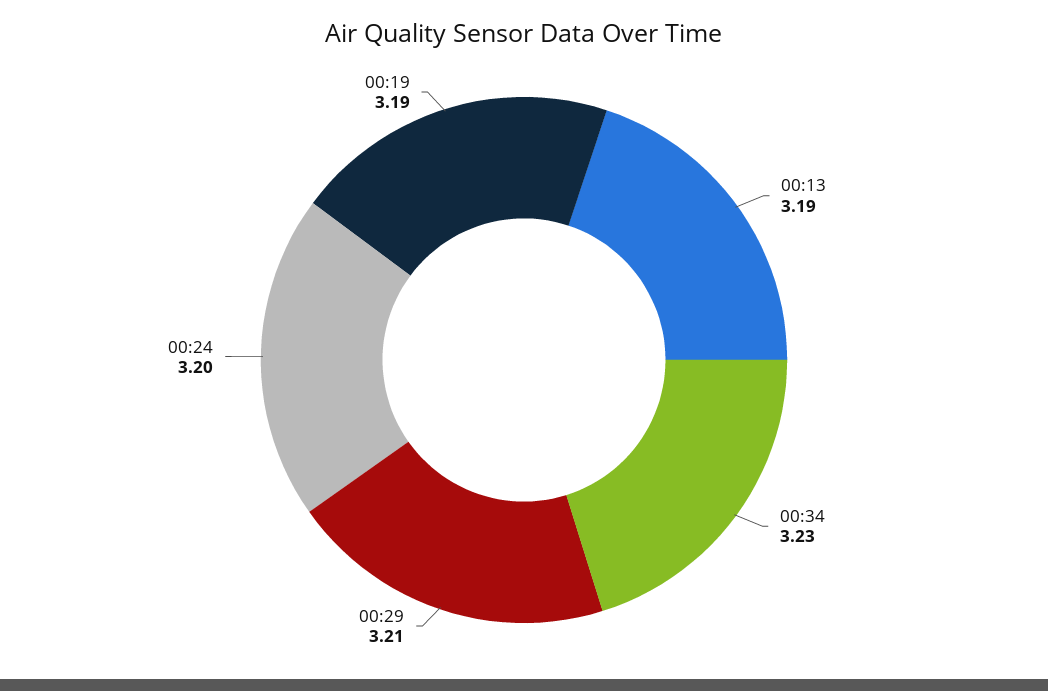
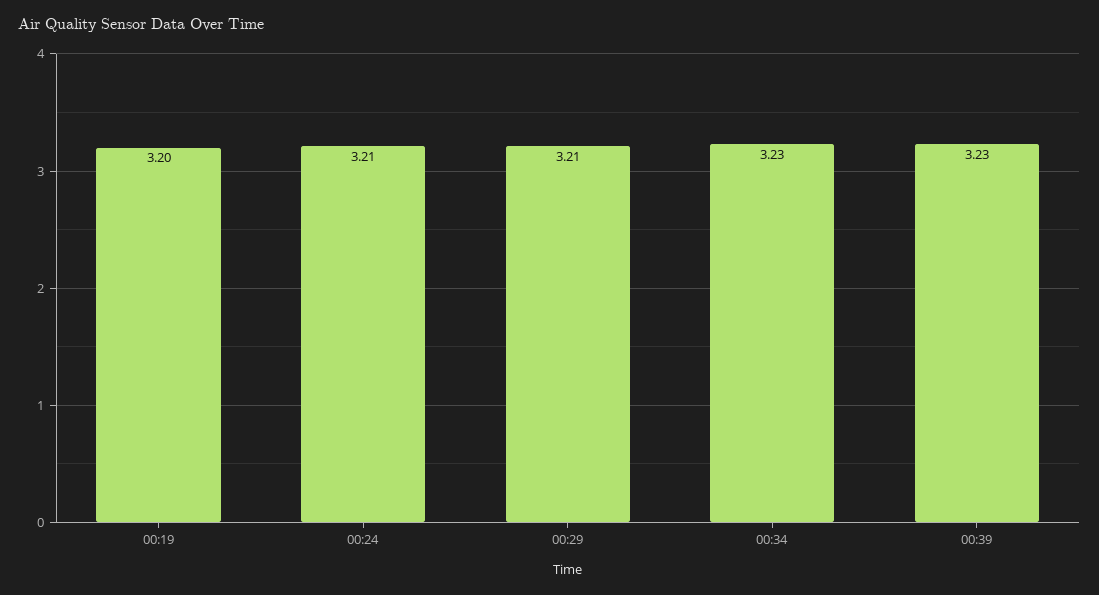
00:13: 3.19 -> none
00:24: 3.2 -> 3.21
00:19: 3.19 -> 3.2
00:39: none -> 3.23

